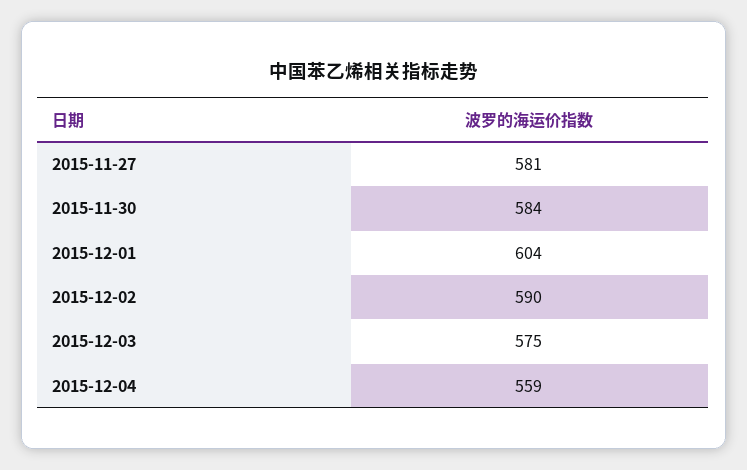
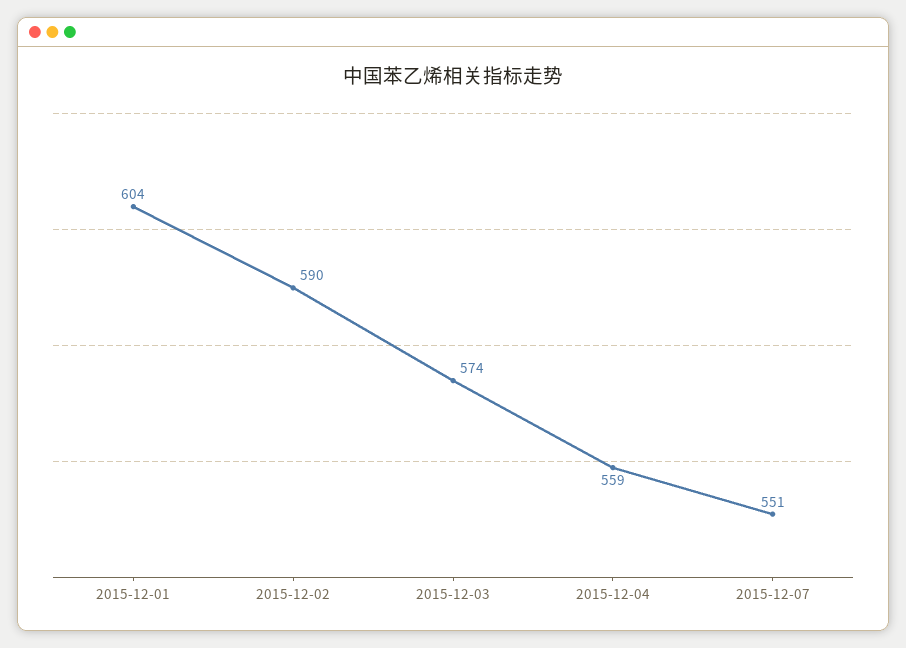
2015-11-27: 581 -> none
2015-11-30: 584 -> none
2015-12-03: 575 -> 574
2015-12-07: none -> 551

